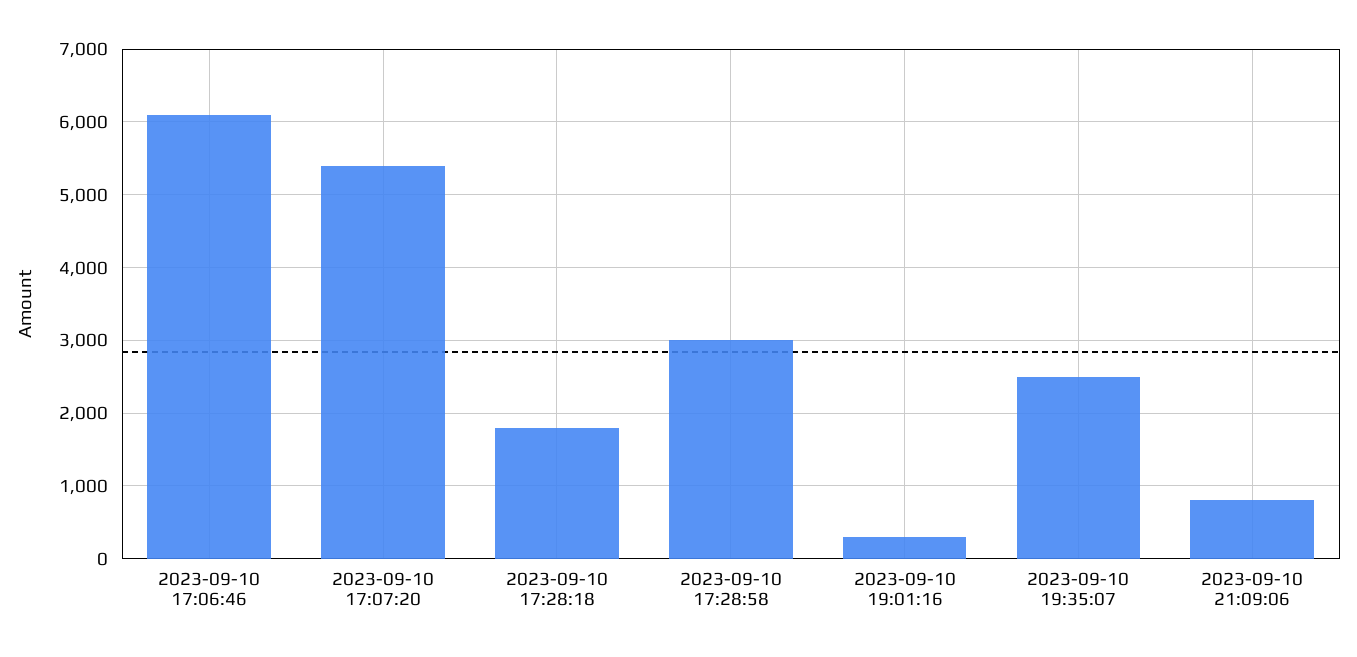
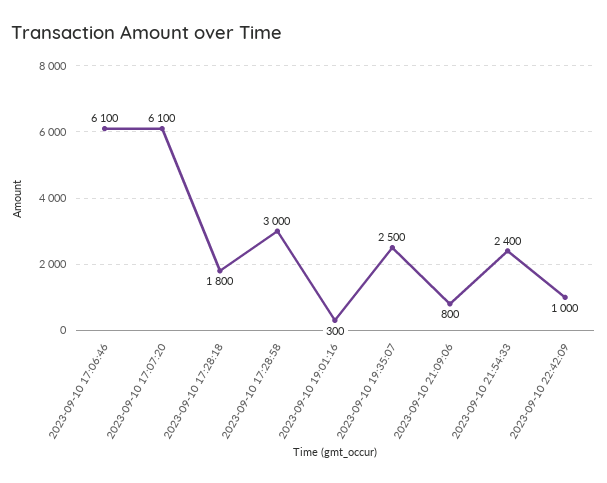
2023-09-10 17:07:20: 5400 -> 6100
2023-09-10 21:54:33: none -> 2400
2023-09-10 22:42:09: none -> 1000

